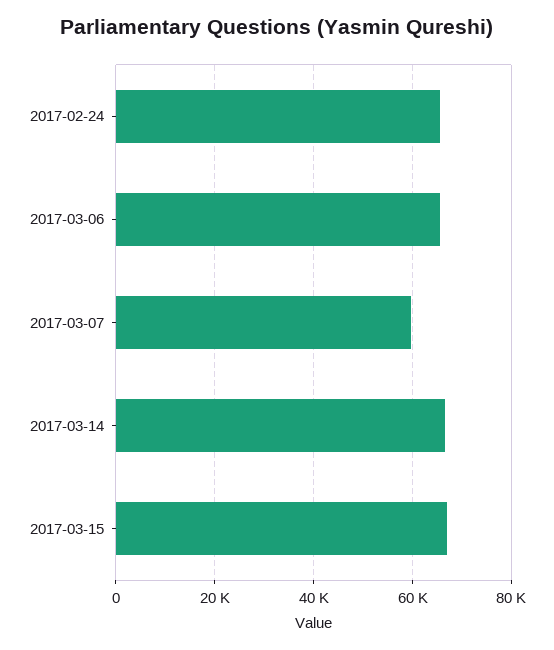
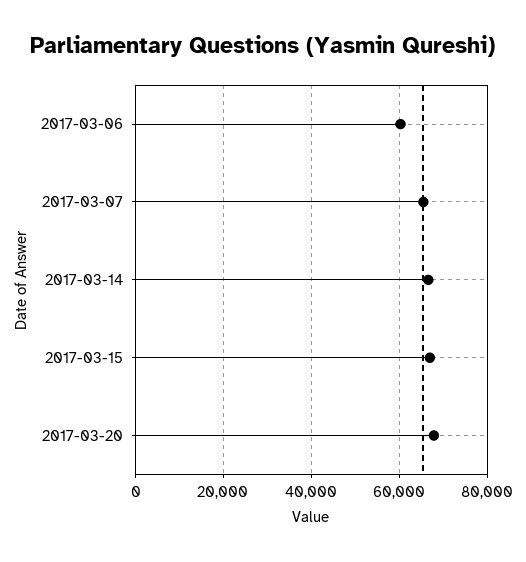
2017-02-24: 66000 -> none
2017-03-06: 66000 -> 60000
2017-03-07: 60000 -> 66000
2017-03-20: none -> 68000

